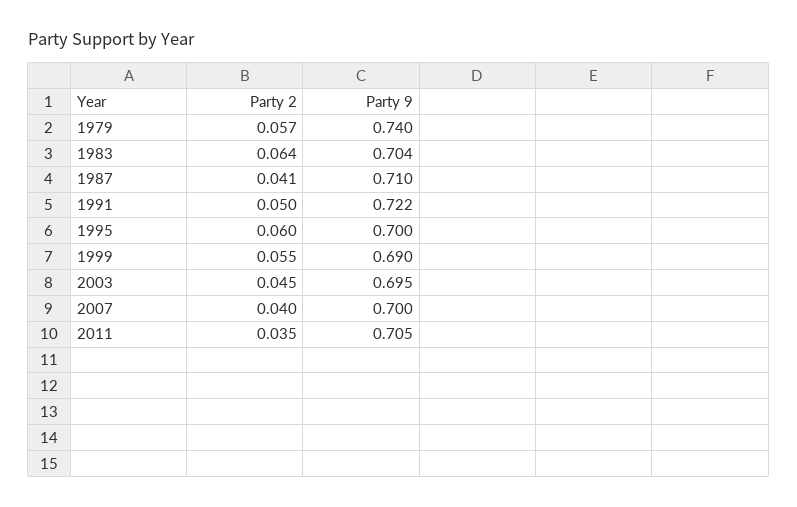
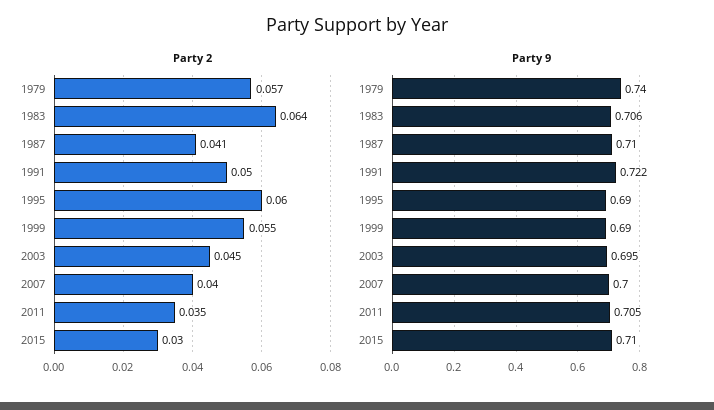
Party 9, 1983: 0.704 -> 0.706
Party 9, 1995: 0.7 -> 0.69
Party 2, 2015: none -> 0.03
Party 9, 2015: none -> 0.71

